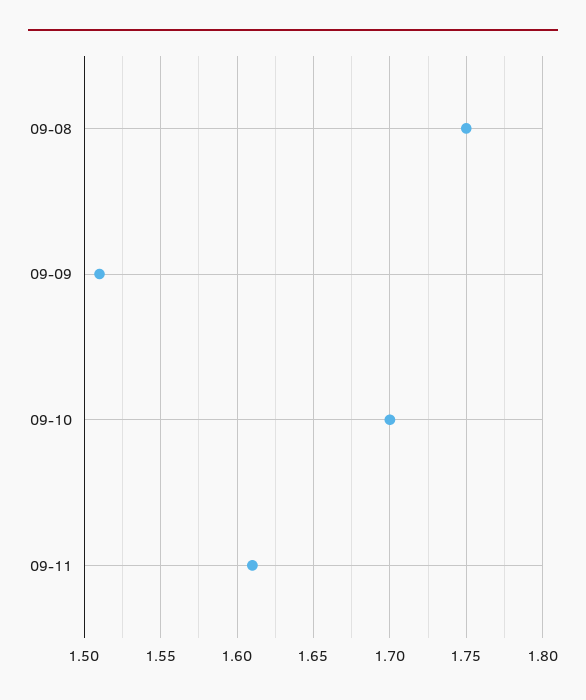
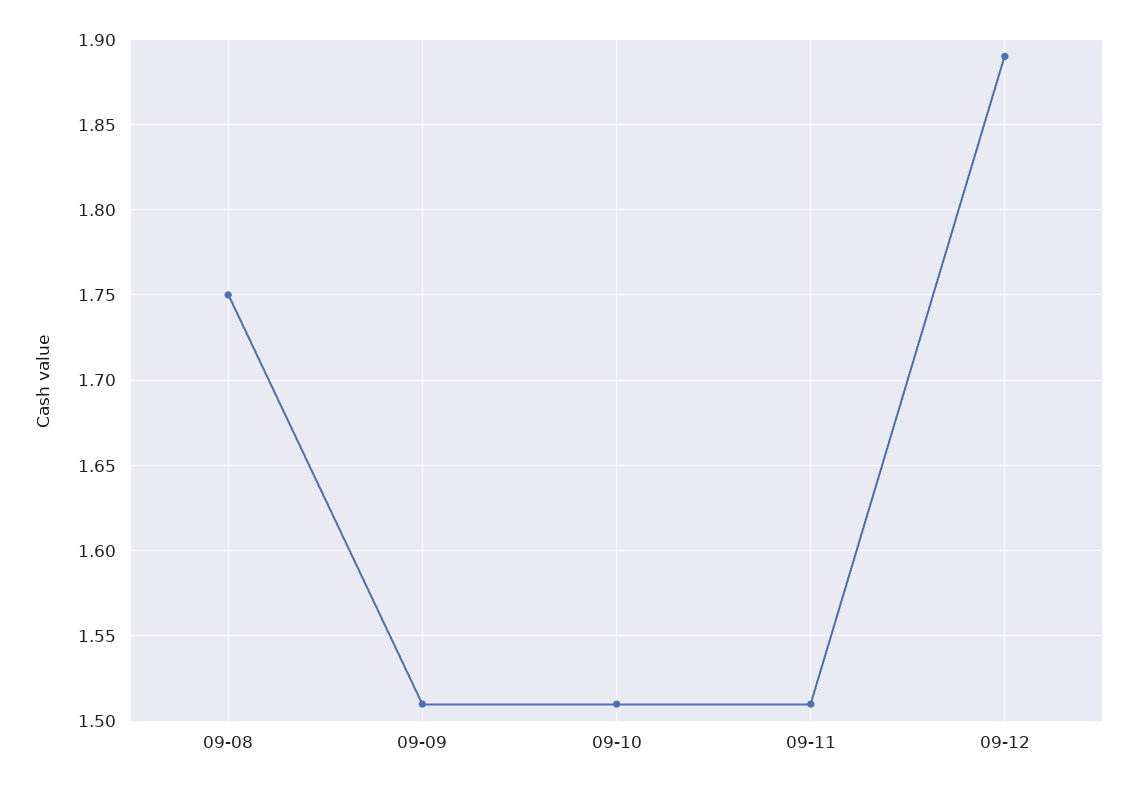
09-10: 1.7 -> 1.51
09-11: 1.61 -> 1.51
09-12: none -> 1.89

